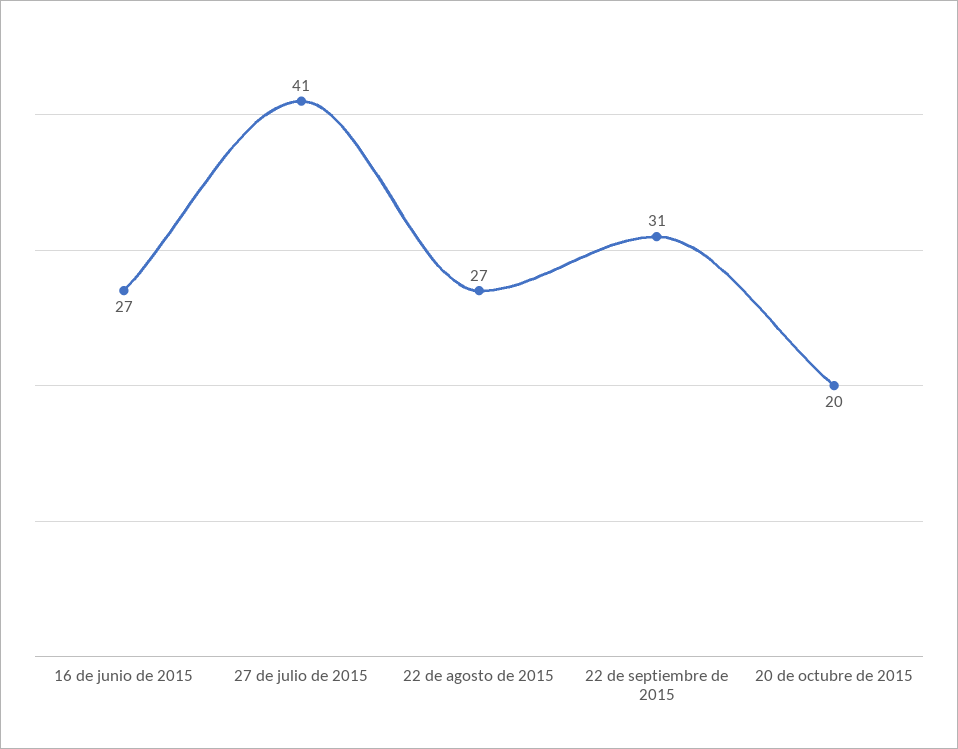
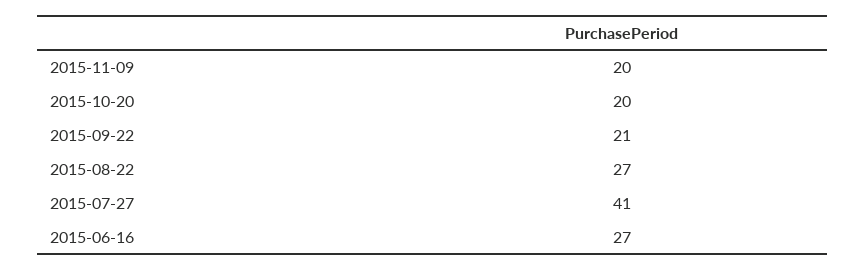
22 de septiembre de 2015: 31 -> 21
2015-11-09: none -> 20

